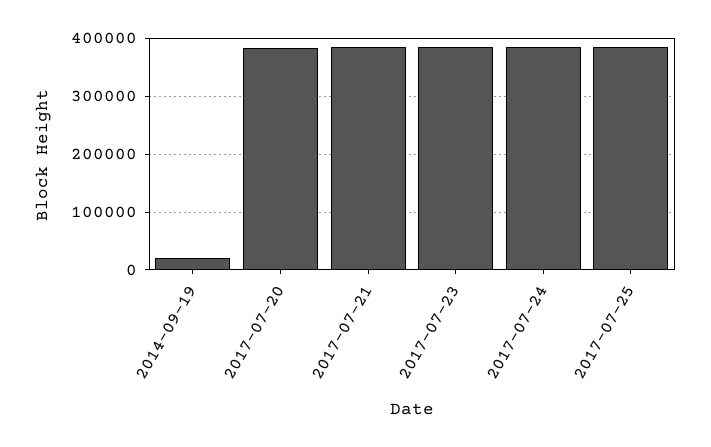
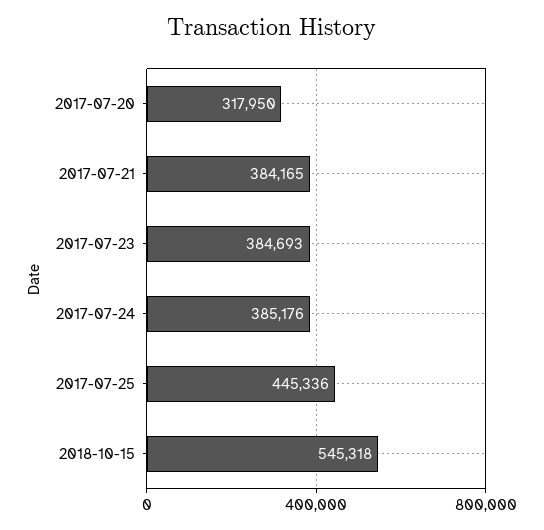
2014-09-19: 20000 -> none
2017-07-20: 380000 -> 317950
2017-07-25: 380000 -> 445336
2018-10-15: none -> 545318

